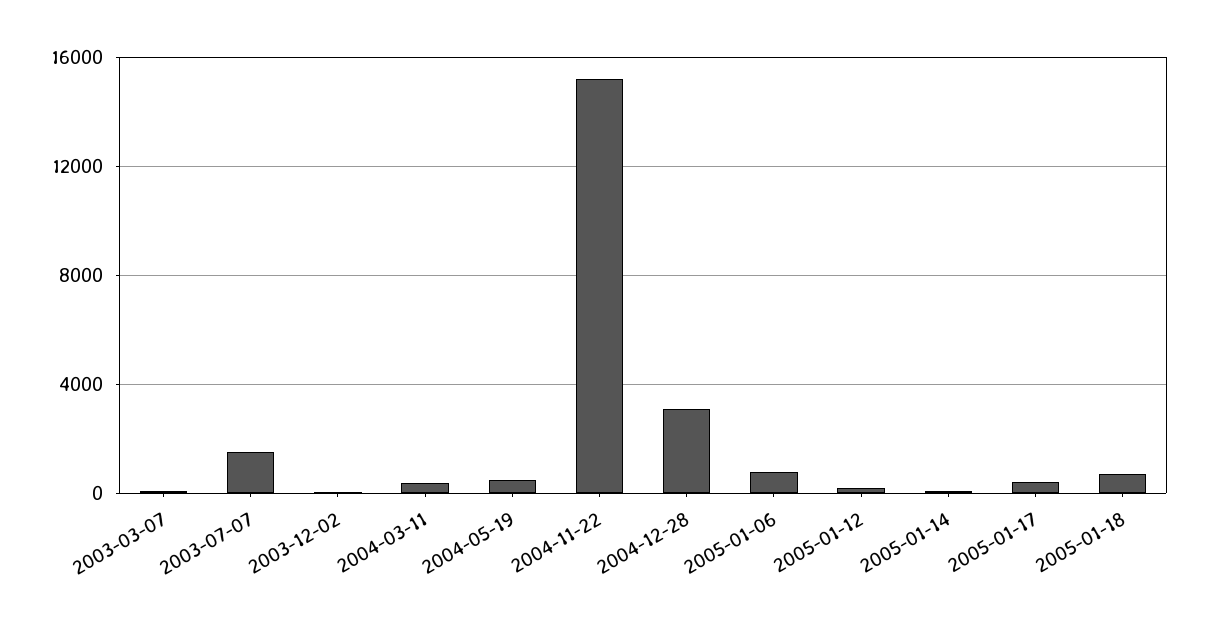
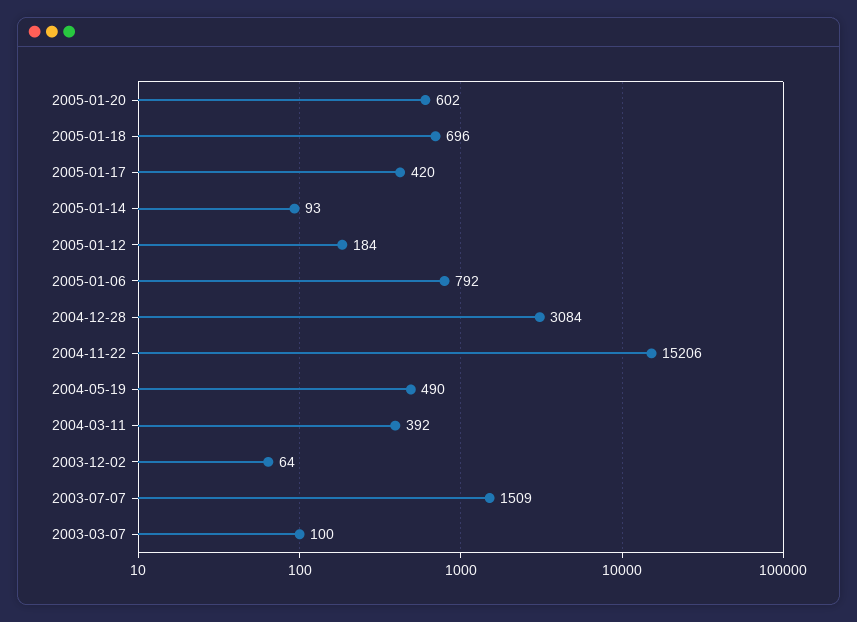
2005-01-20: none -> 602

